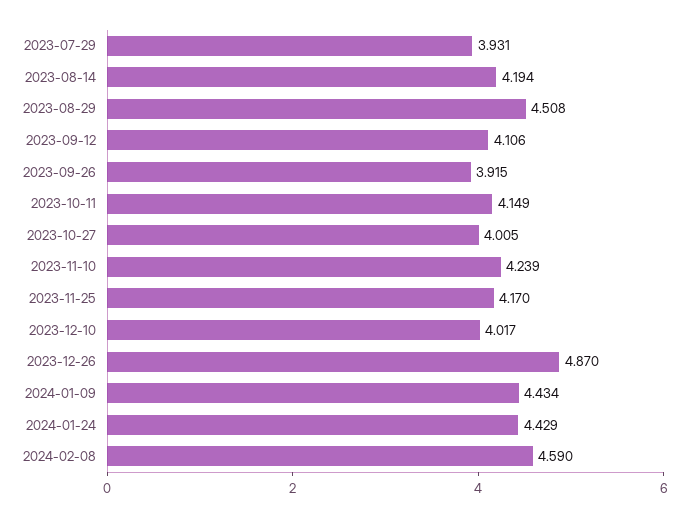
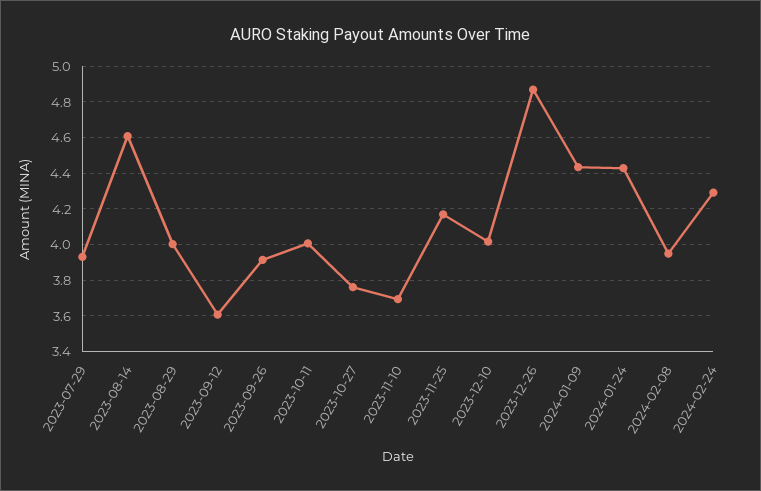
2023-08-14: 4.194 -> 4.6
2023-08-29: 4.508 -> 4
2023-09-12: 4.106 -> 3.6
2023-10-11: 4.149 -> 4
2023-10-27: 4.005 -> 3.75
2023-11-10: 4.239 -> 3.7
2024-02-08: 4.59 -> 3.95
2024-02-24: none -> 4.3

